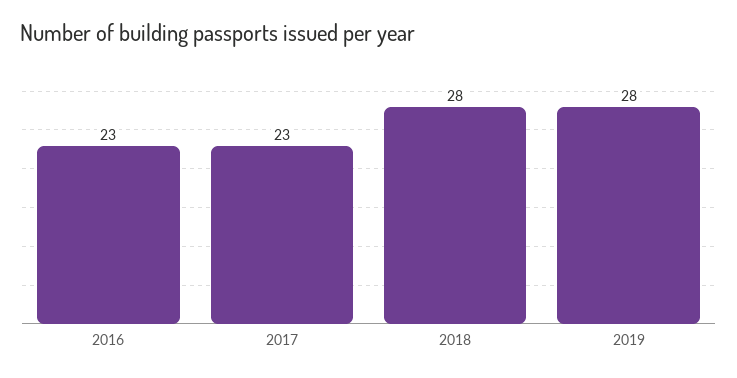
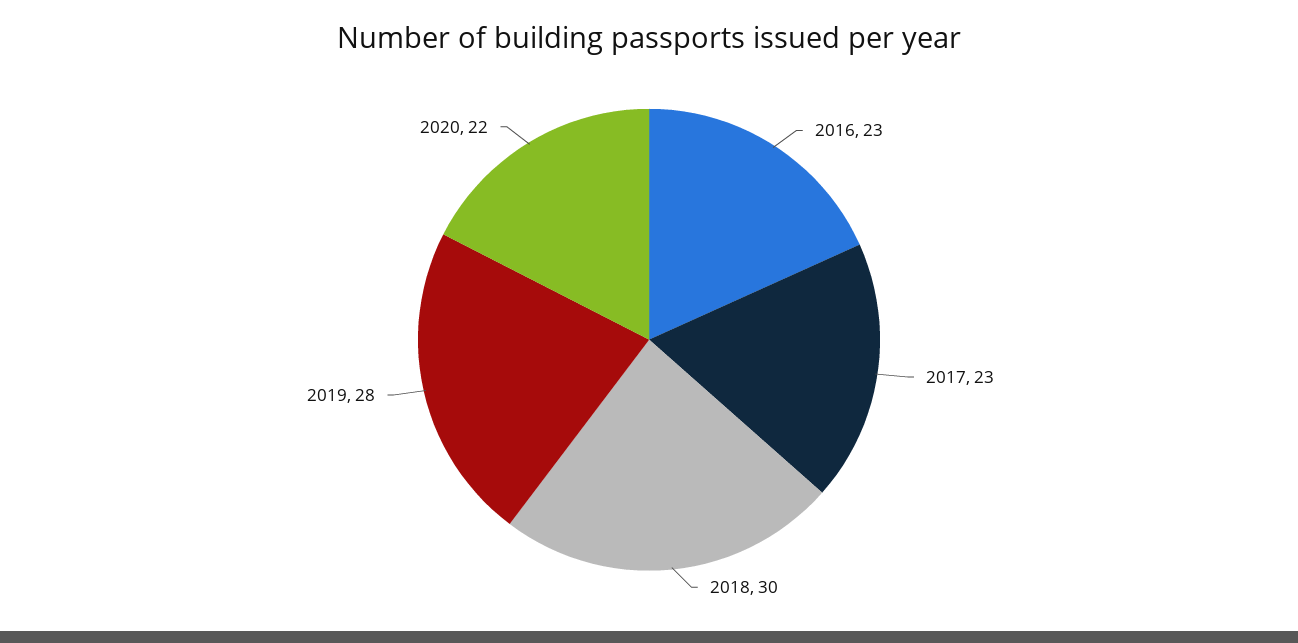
2018: 28 -> 30
2020: none -> 22

